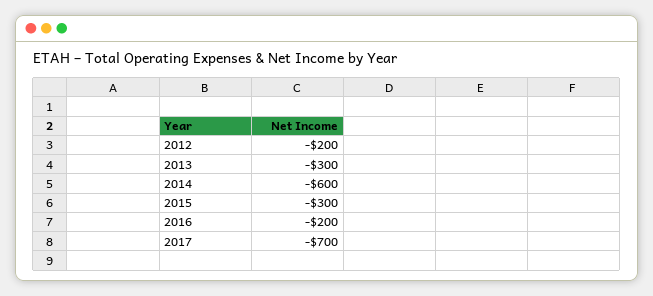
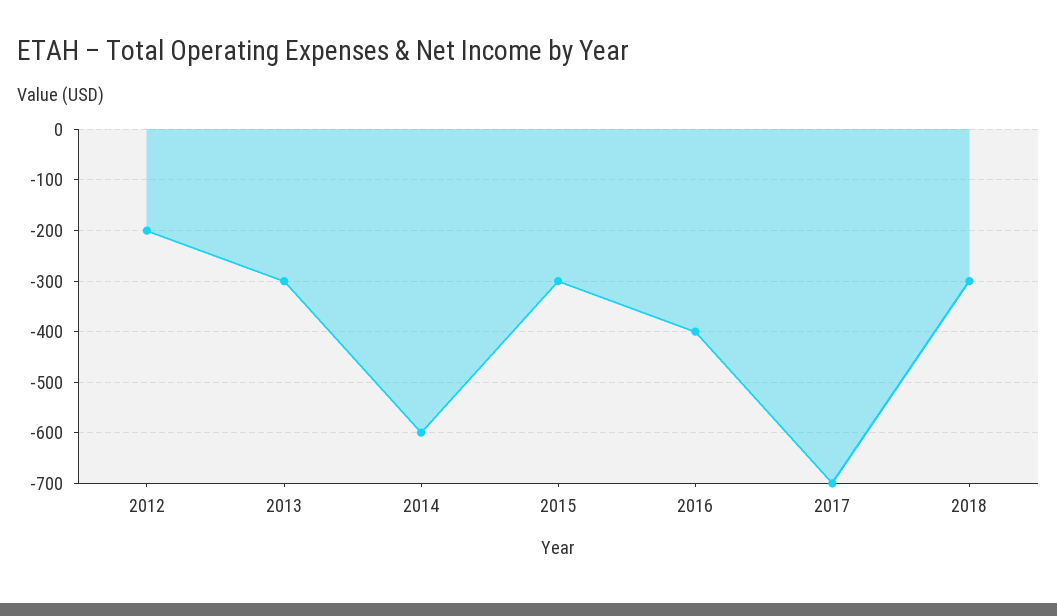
2016: -200 -> -400
2018: none -> -300

